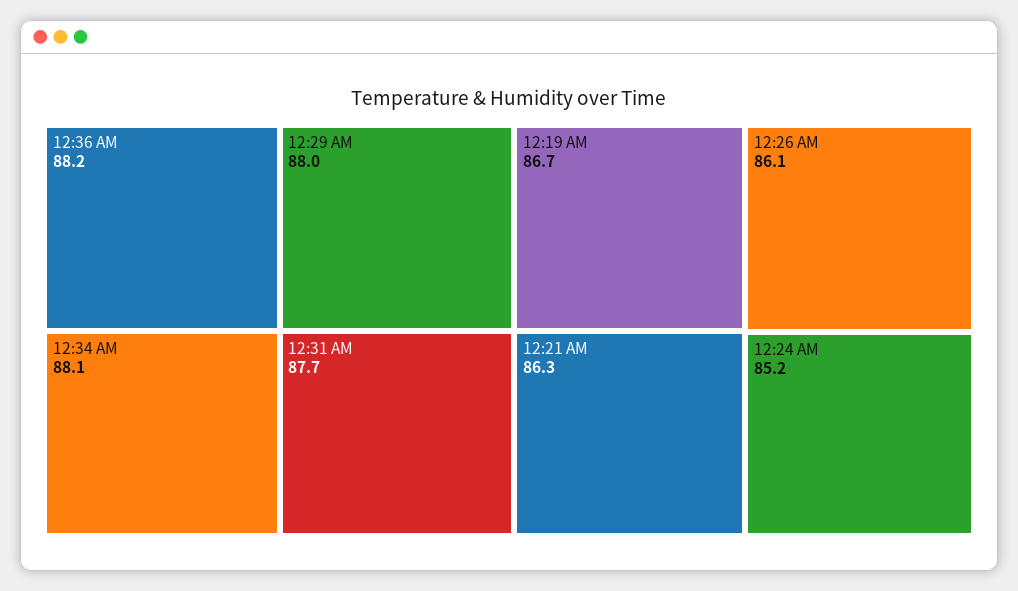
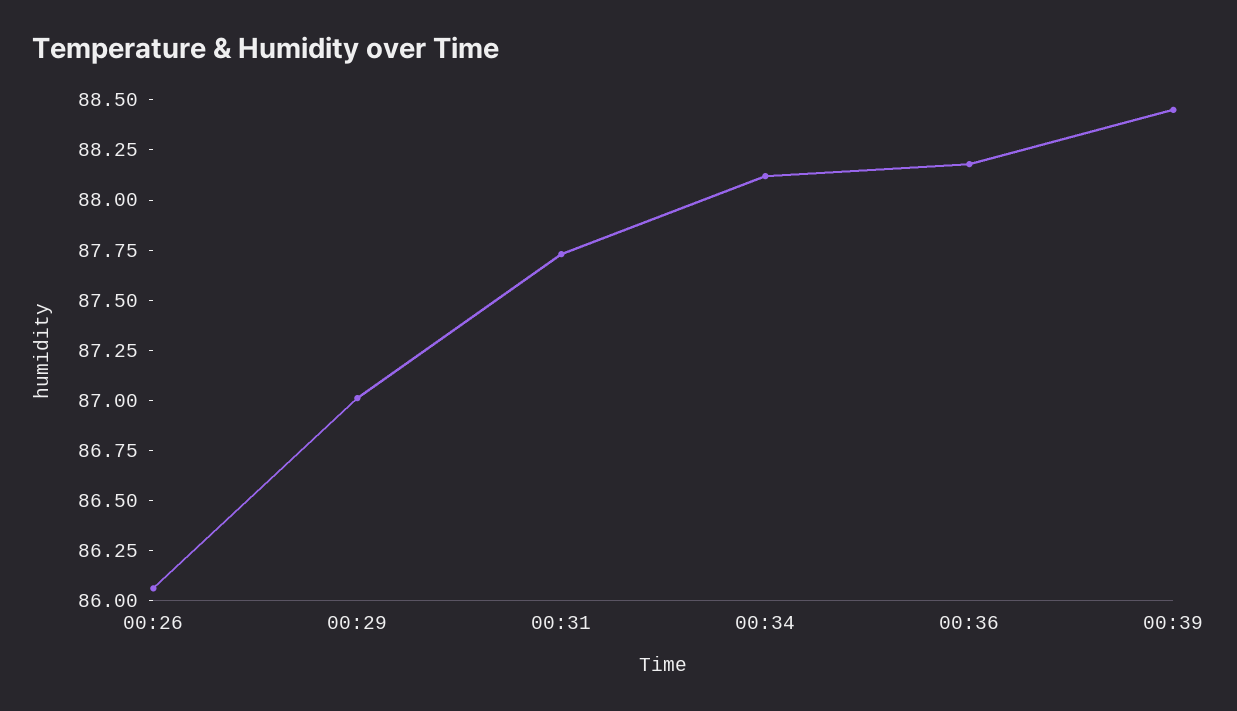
12:29 AM: 88 -> 87
12:19 AM: 86.7 -> none
12:21 AM: 86.3 -> none
12:24 AM: 85.2 -> none
00:39: none -> 88.45

